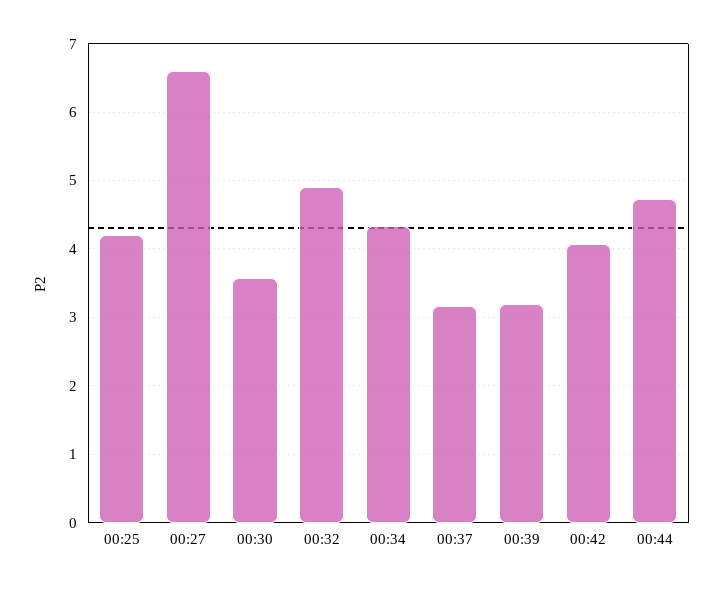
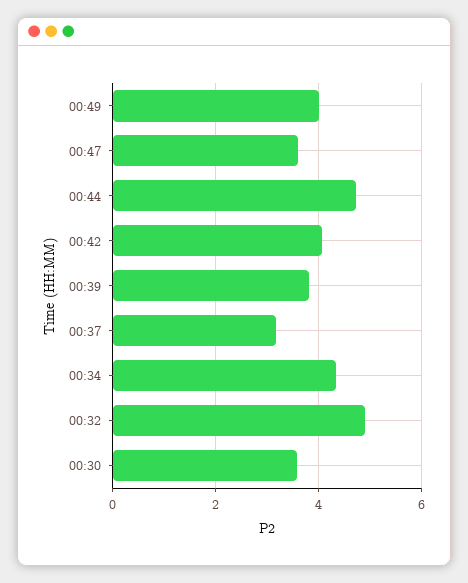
00:25: 4.2 -> none
00:27: 6.6 -> none
00:39: 3.2 -> 3.8
00:49: none -> 4
00:47: none -> 3.6

